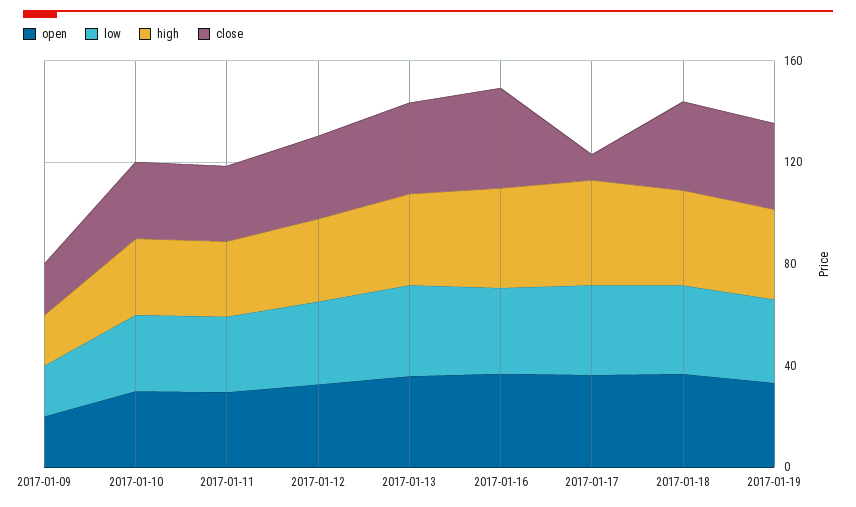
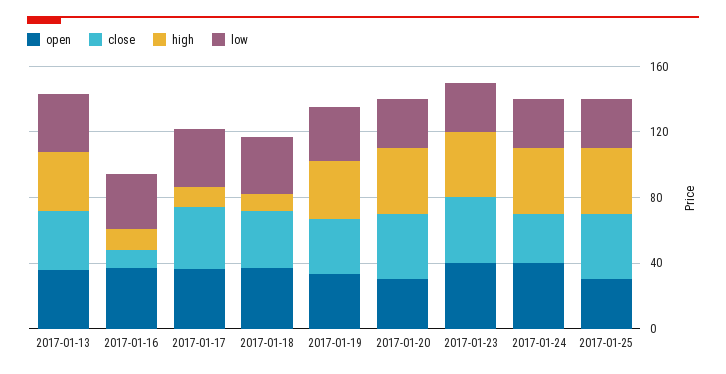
open, 2017-01-09: 20 -> none
low, 2017-01-09: 20 -> none
high, 2017-01-09: 20 -> none
close, 2017-01-09: 20 -> none
open, 2017-01-10: 30 -> none
low, 2017-01-10: 30 -> none
high, 2017-01-10: 30 -> none
close, 2017-01-10: 30 -> none
open, 2017-01-11: 30 -> none
low, 2017-01-11: 30 -> none
high, 2017-01-11: 30 -> none
close, 2017-01-11: 30 -> none
open, 2017-01-12: 30 -> none
low, 2017-01-12: 30 -> none
high, 2017-01-12: 30 -> none
close, 2017-01-12: 30 -> none
high, 2017-01-16: 40 -> 10
close, 2017-01-16: 40 -> 10
high, 2017-01-17: 40 -> 10
close, 2017-01-17: 10 -> 40
high, 2017-01-18: 40 -> 10
open, 2017-01-20: none -> 30
close, 2017-01-20: none -> 40
high, 2017-01-20: none -> 40
low, 2017-01-20: none -> 30
open, 2017-01-23: none -> 40
close, 2017-01-23: none -> 40
high, 2017-01-23: none -> 40
low, 2017-01-23: none -> 30
open, 2017-01-24: none -> 40
close, 2017-01-24: none -> 30
high, 2017-01-24: none -> 40
low, 2017-01-24: none -> 30
open, 2017-01-25: none -> 30
close, 2017-01-25: none -> 40
high, 2017-01-25: none -> 40
low, 2017-01-25: none -> 30

